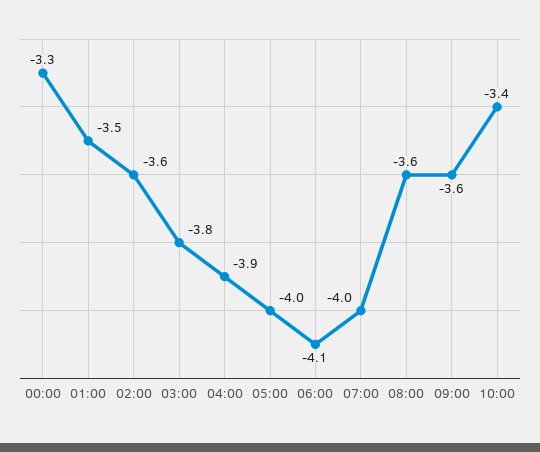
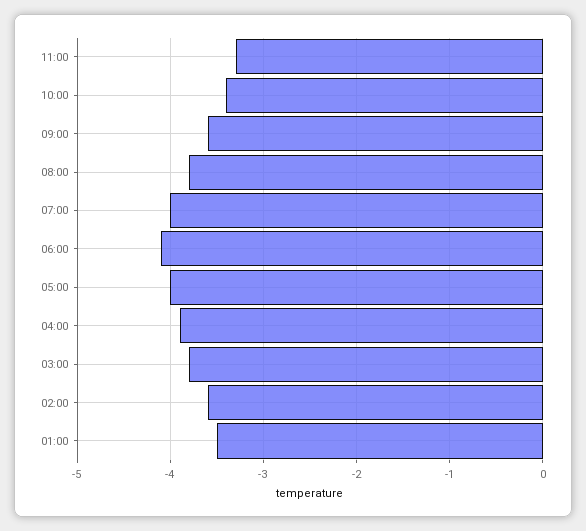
00:00: -3.3 -> none
08:00: -3.6 -> -3.8
11:00: none -> -3.3

